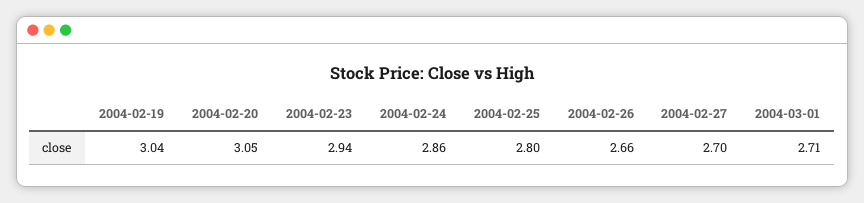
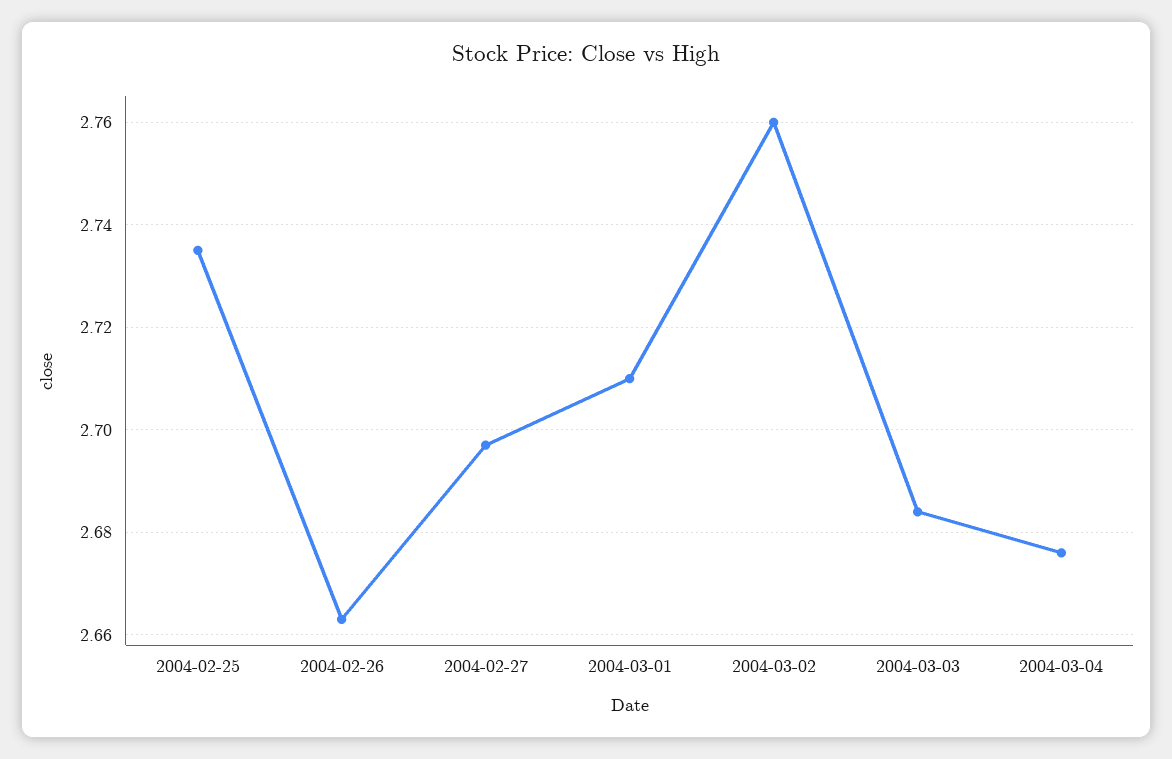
2004-02-19: 3.04 -> none
2004-02-20: 3.05 -> none
2004-02-23: 2.94 -> none
2004-02-24: 2.86 -> none
2004-02-25: 2.8 -> 2.735
2004-03-02: none -> 2.76
2004-03-03: none -> 2.685
2004-03-04: none -> 2.675

